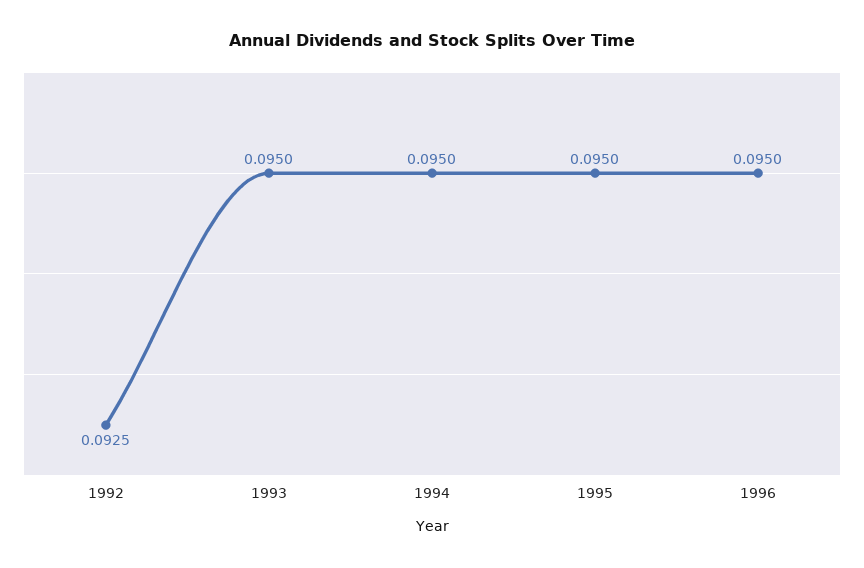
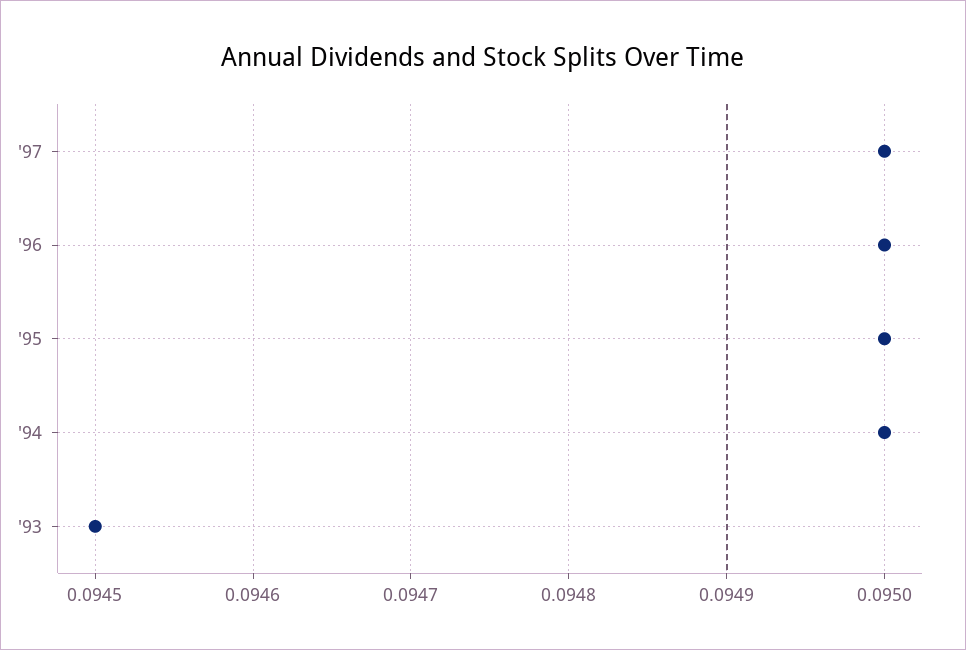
1992: 0.0925 -> none
1993: 0.095 -> 0.0945
'97: none -> 0.095

